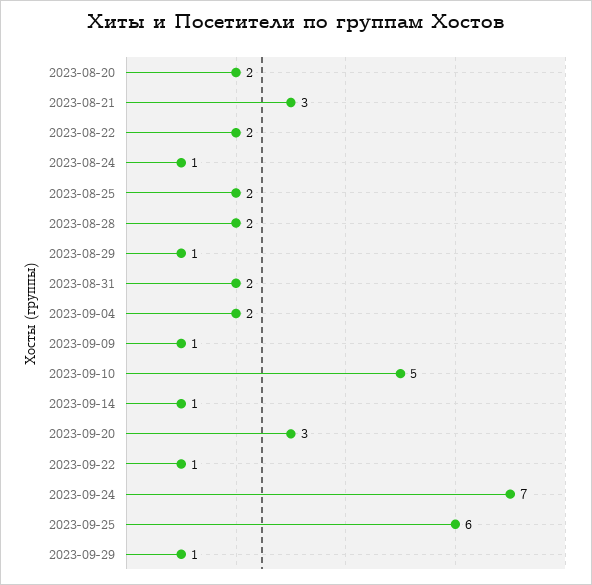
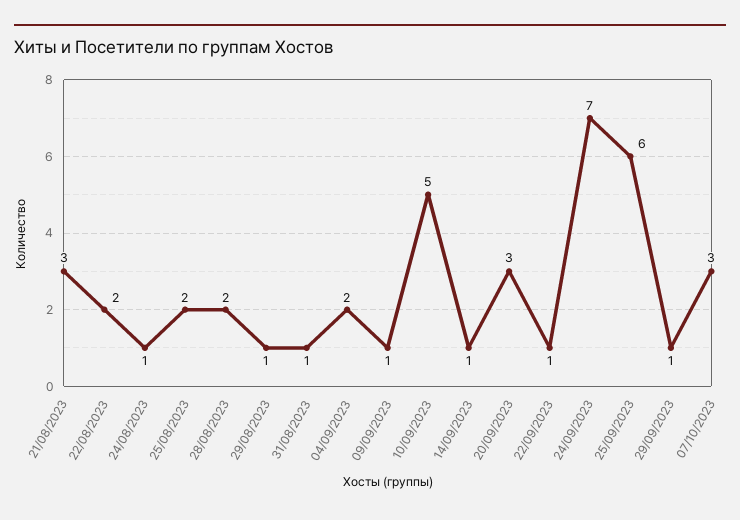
2023-08-20: 2 -> none
2023-08-31: 2 -> 1
07/10/2023: none -> 3

